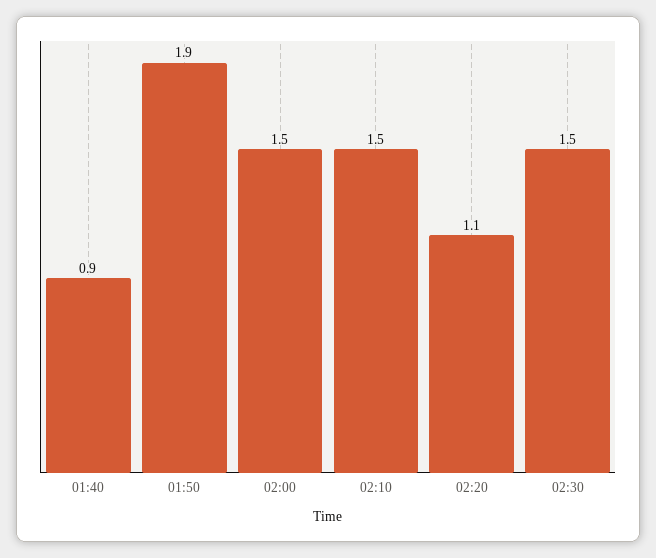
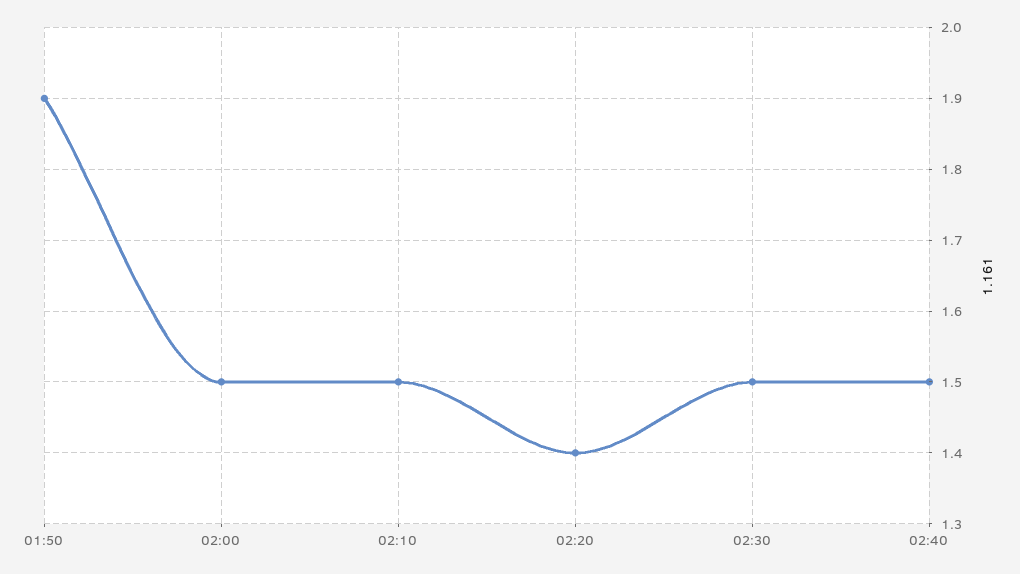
01:40: 0.9 -> none
02:20: 1.1 -> 1.4
02:40: none -> 1.5

